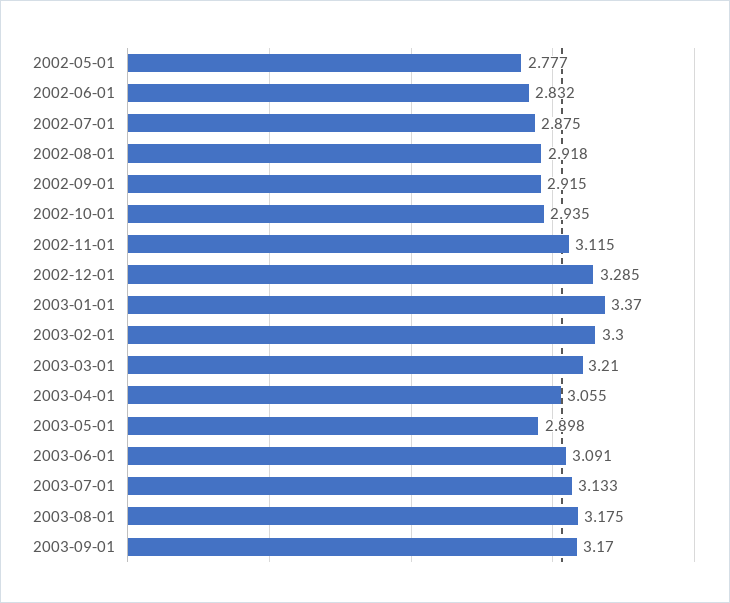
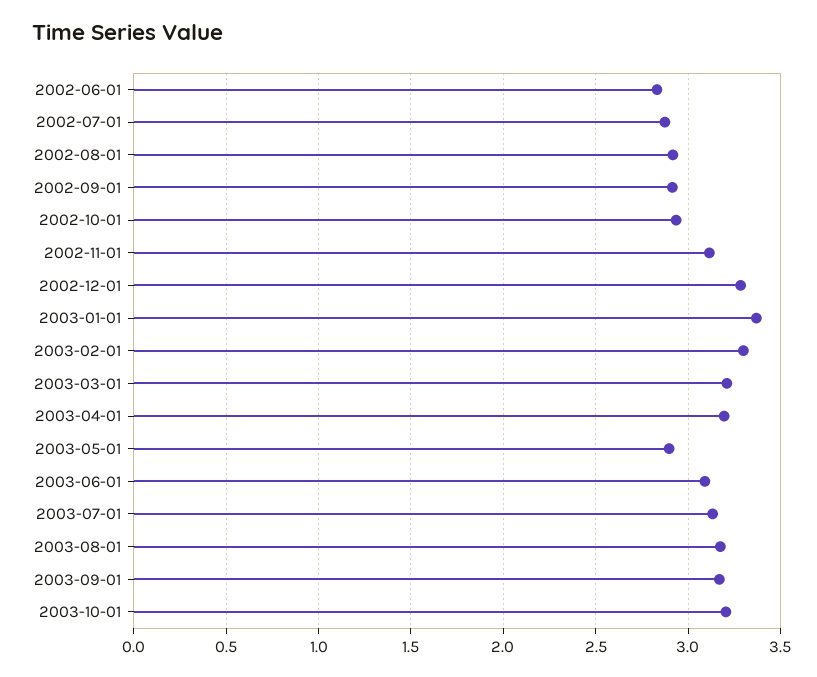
2002-05-01: 2.777 -> none
2003-04-01: 3.055 -> 3.2
2003-10-01: none -> 3.2

